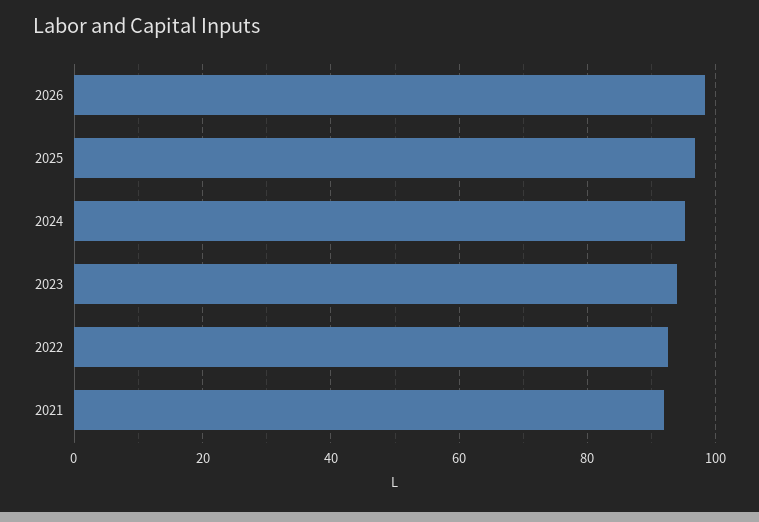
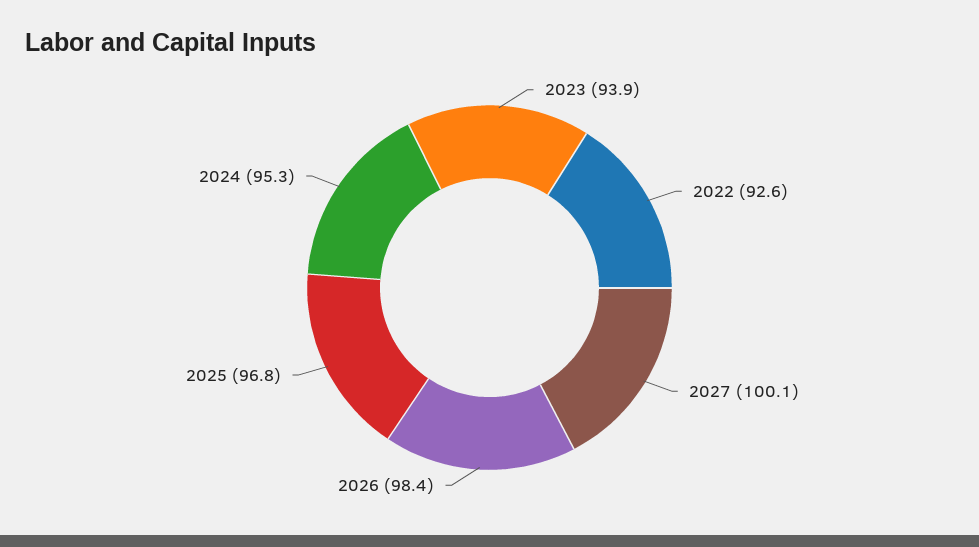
2021: 92 -> none
2027: none -> 100.1

